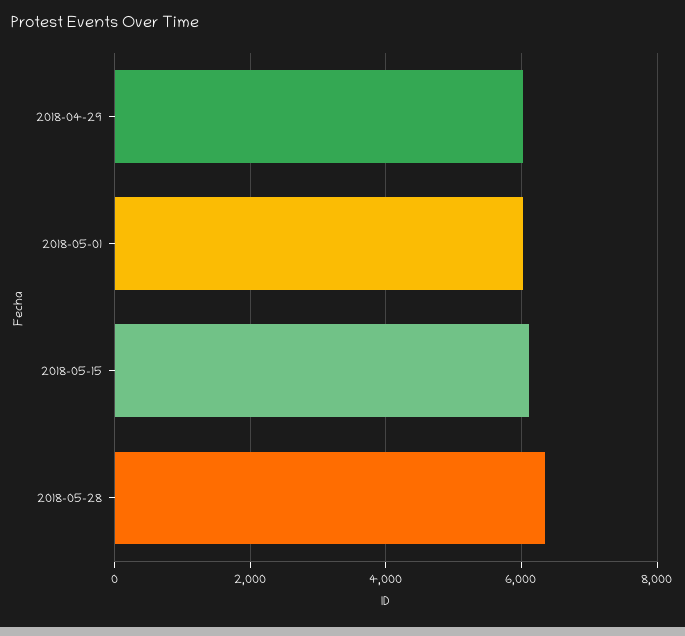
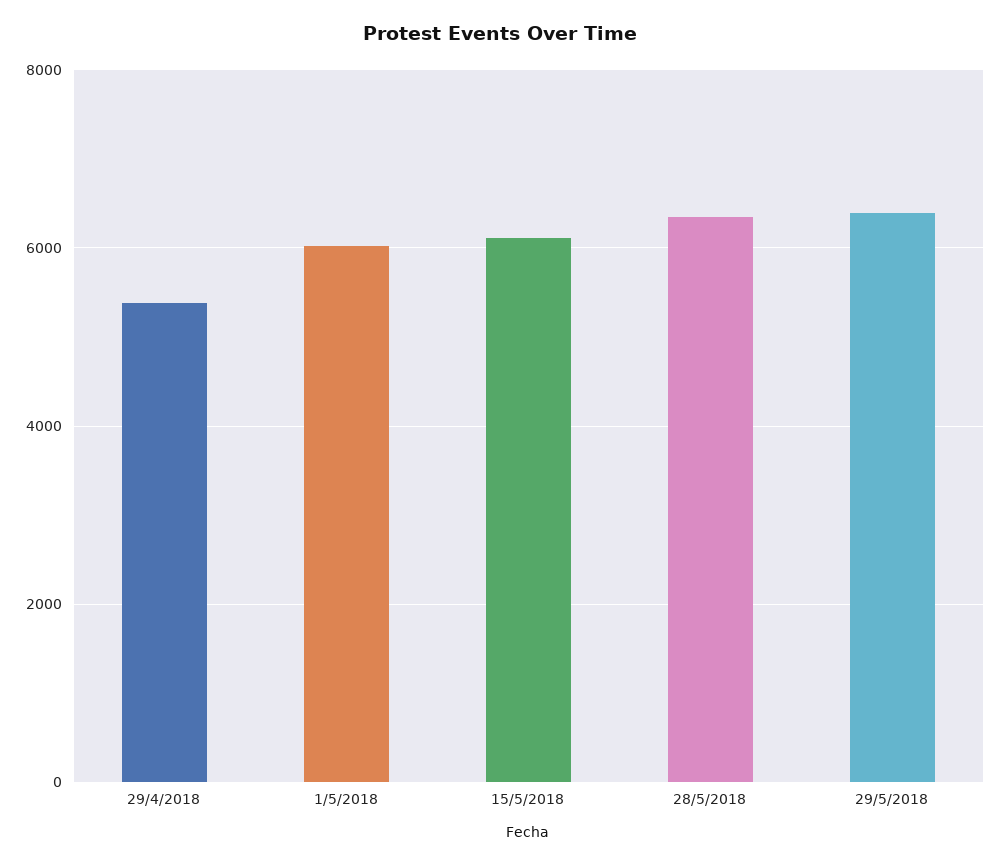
2018-04-29: 6000 -> 5400
29/5/2018: none -> 6400

